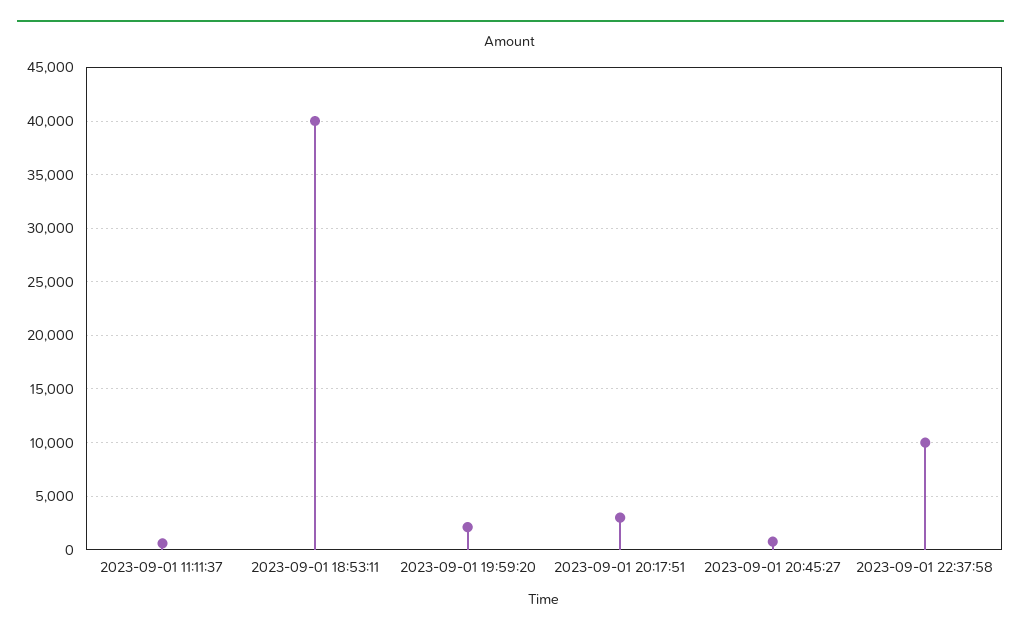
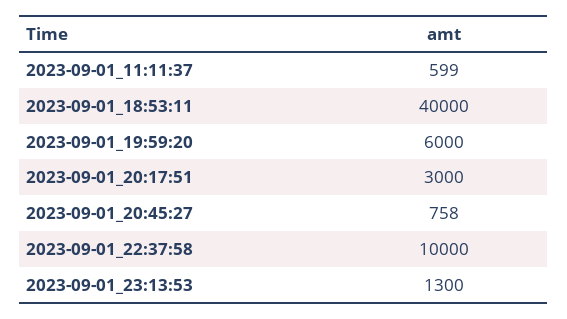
2023-09-01 19:59:20: 2000 -> 6000
2023-09-01_23:13:53: none -> 1300

